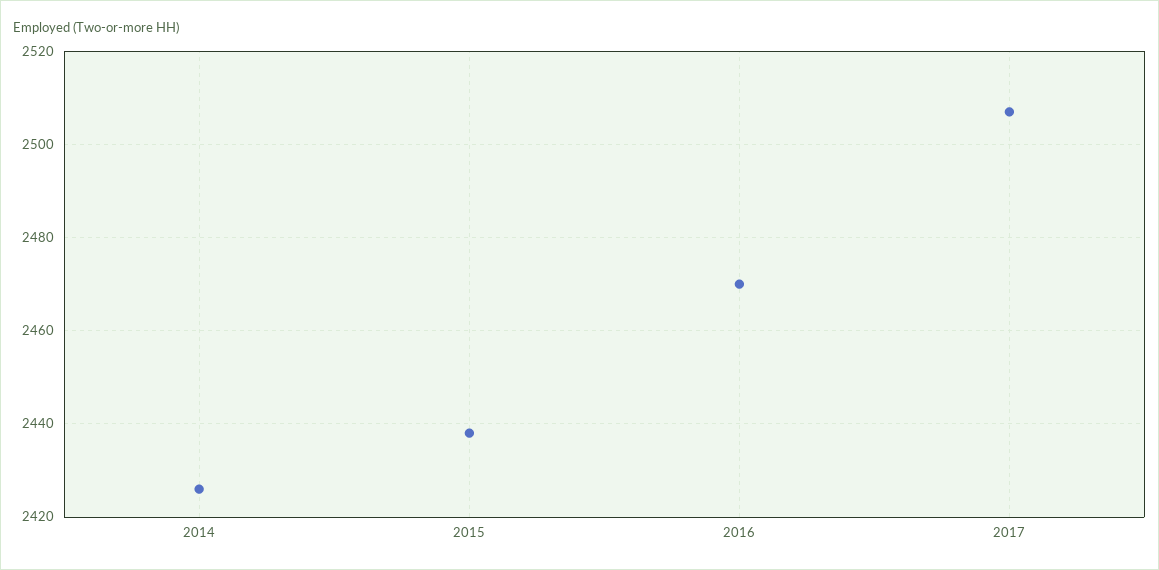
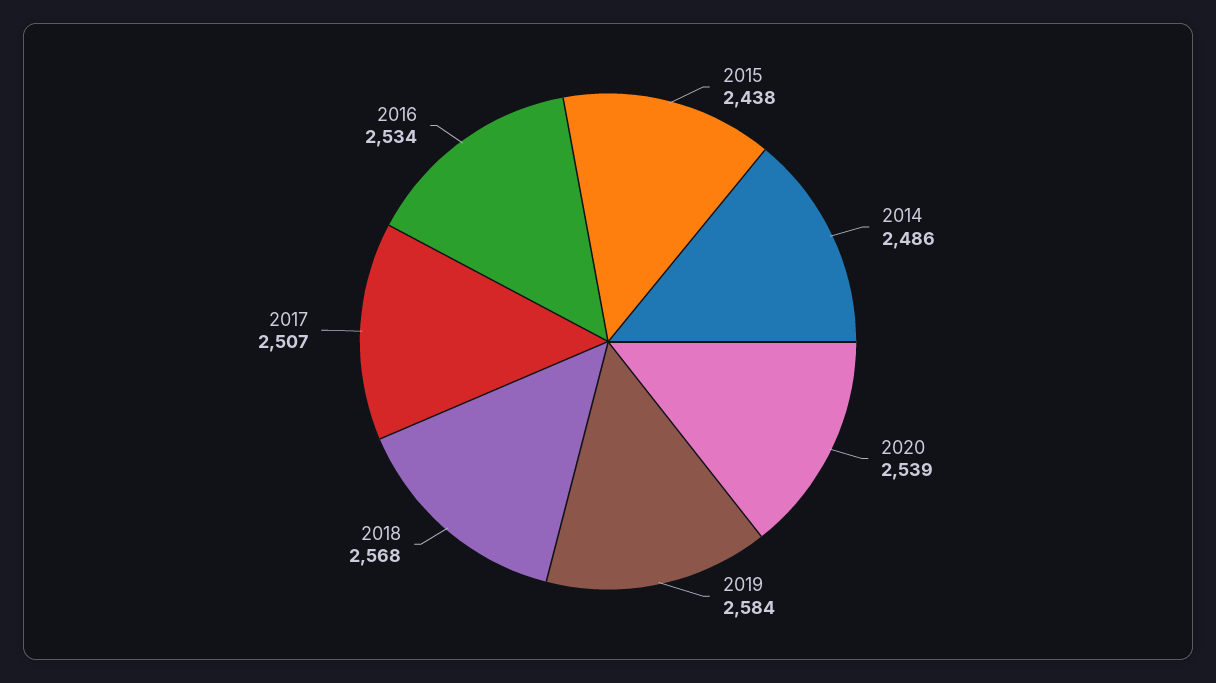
2014: 2425 -> 2486
2016: 2470 -> 2534
2020: none -> 2539
2019: none -> 2584
2018: none -> 2568

